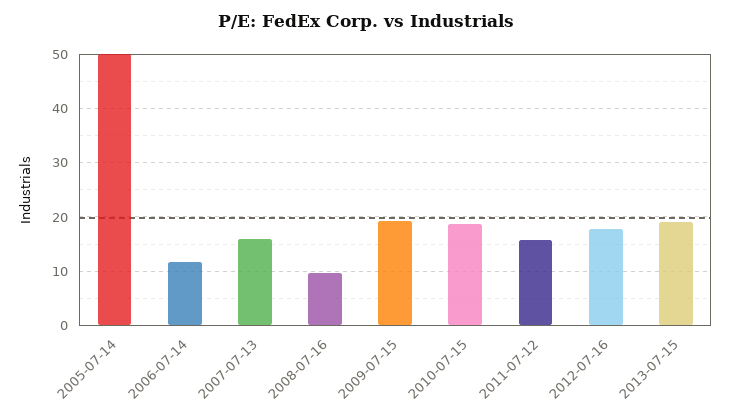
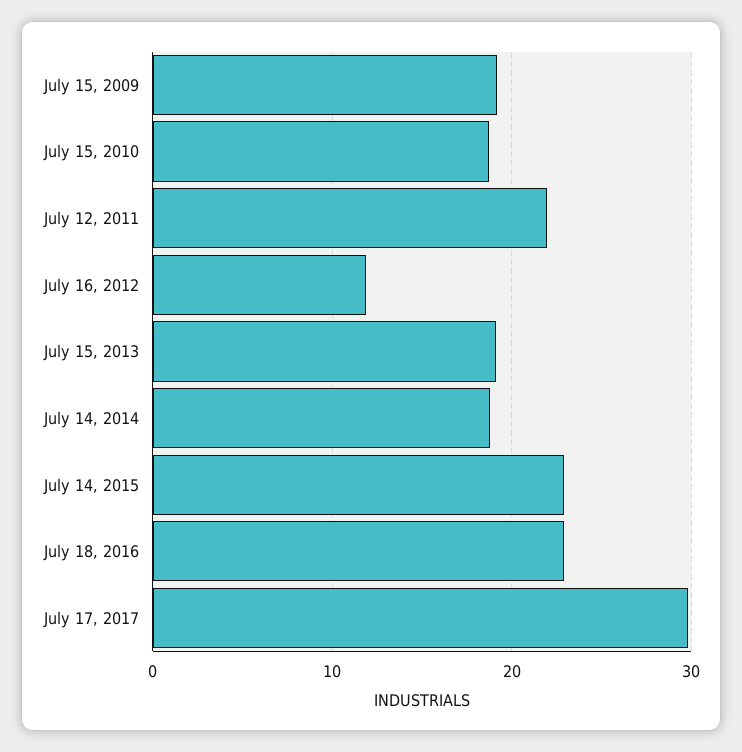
2005-07-14: 50 -> none
2006-07-14: 12 -> none
2007-07-13: 16 -> none
2008-07-16: 10 -> none
2011-07-12: 16 -> 22
2012-07-16: 18 -> 12
July 14, 2014: none -> 19
July 14, 2015: none -> 23
July 18, 2016: none -> 23
July 17, 2017: none -> 30

